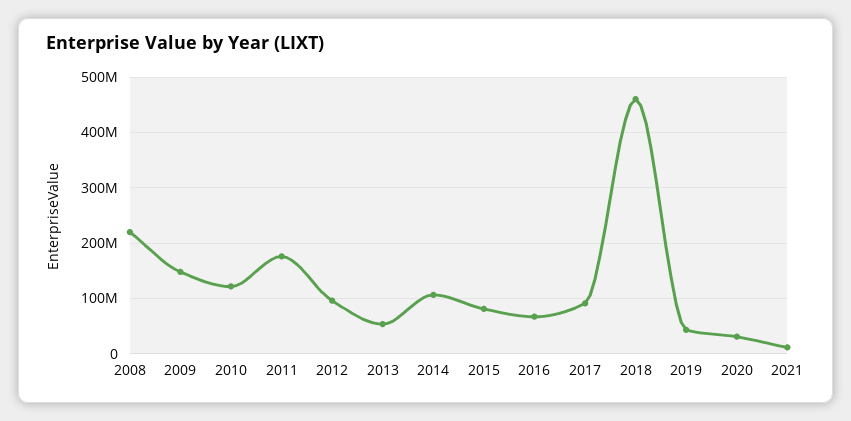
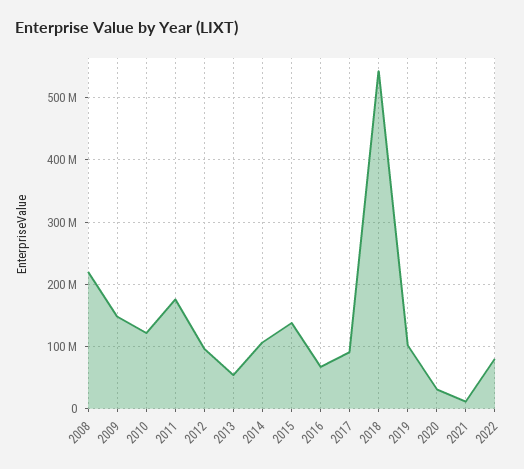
2015: 80000000 -> 140000000
2018: 460000000 -> 540000000
2019: 40000000 -> 100000000
2022: none -> 80000000

